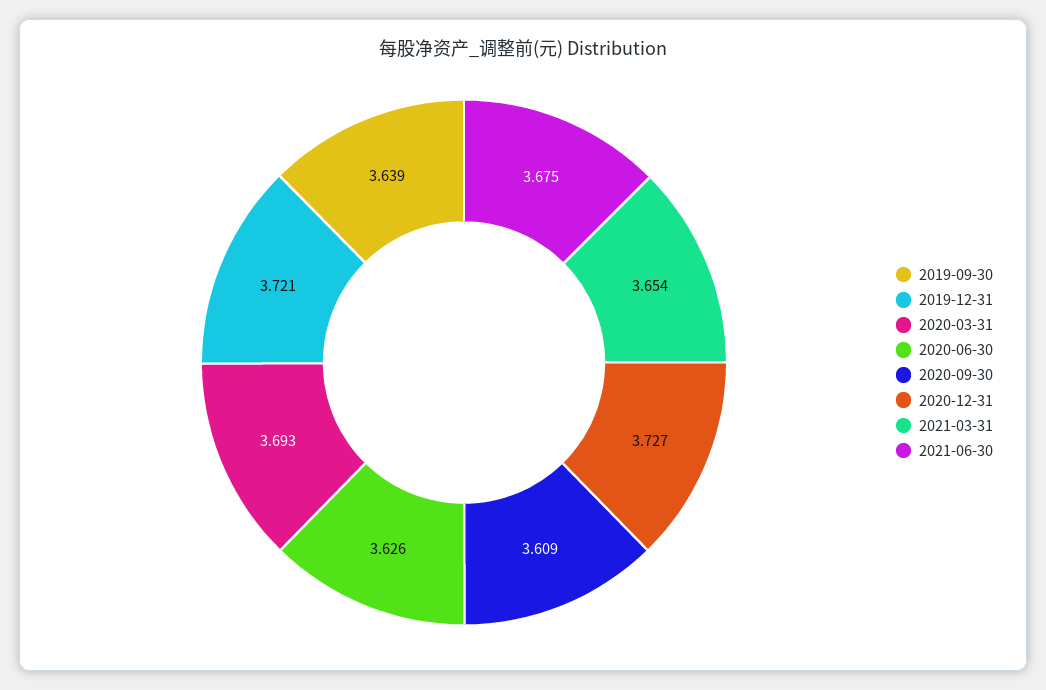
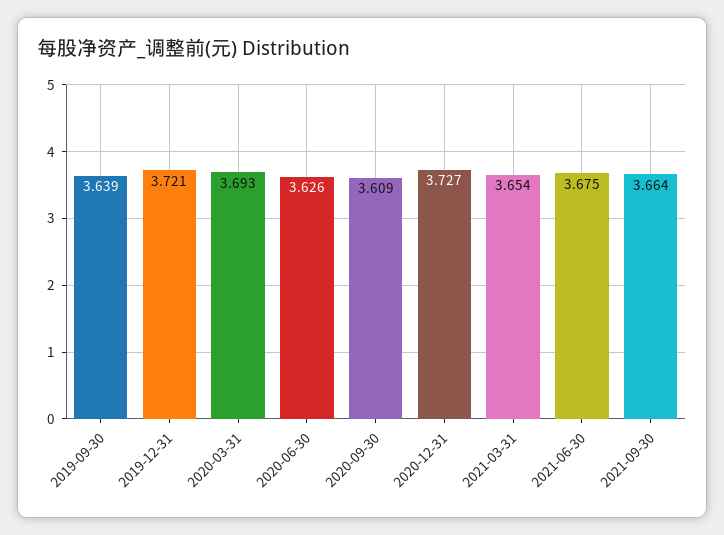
2021-09-30: none -> 3.664

